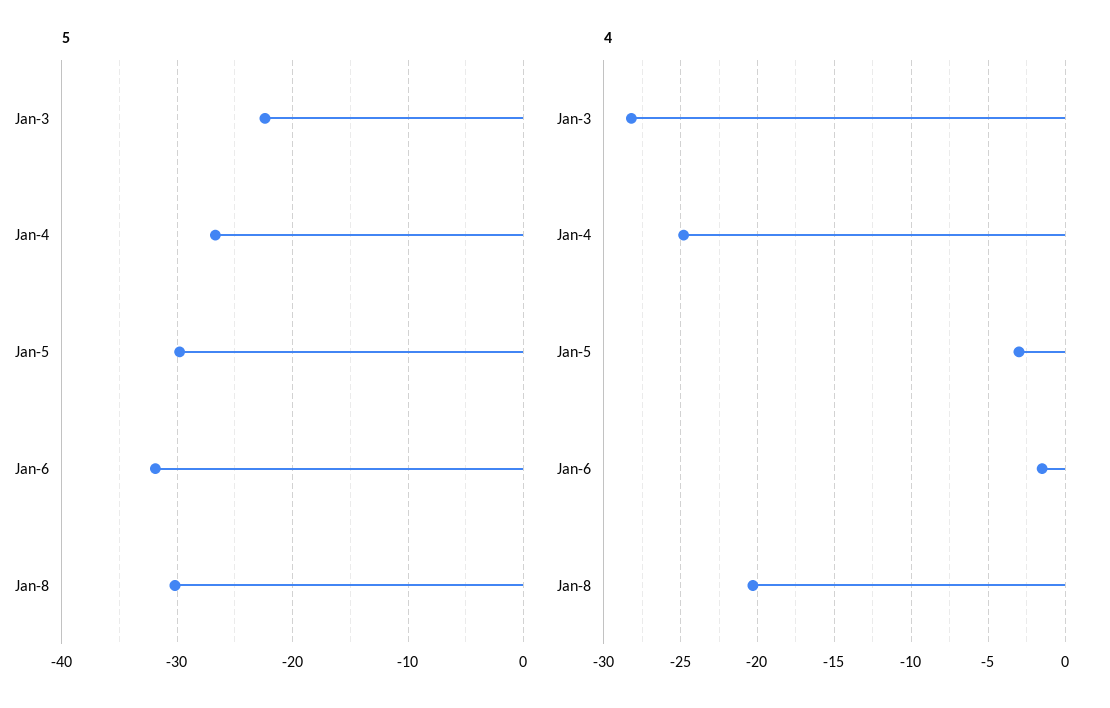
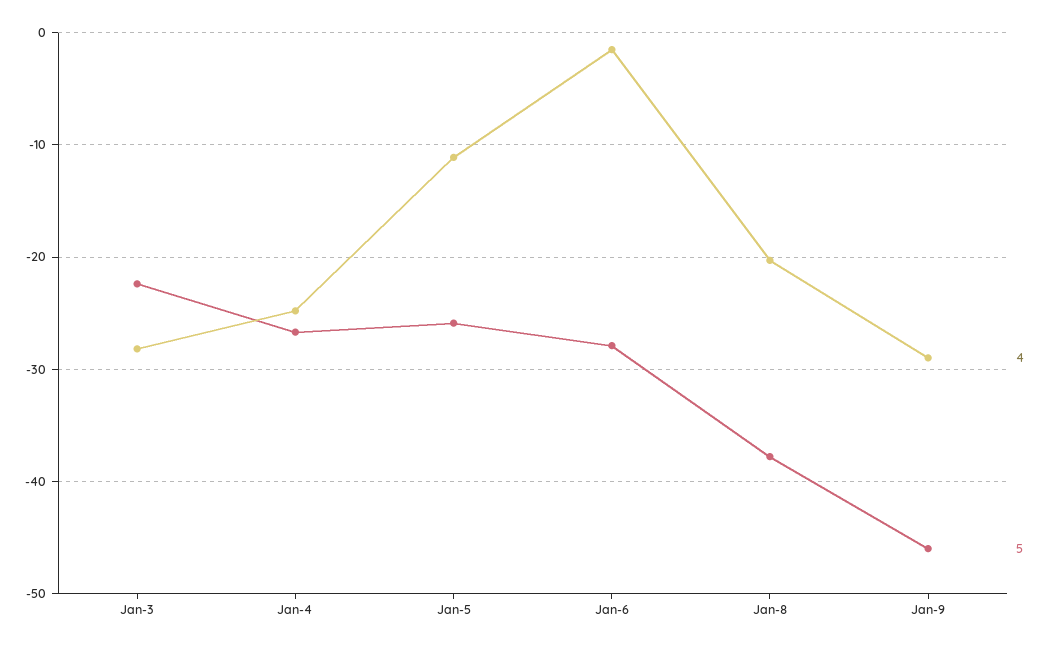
5, Jan-5: -30 -> -26
5, Jan-6: -32 -> -28
5, Jan-8: -30 -> -38
4, Jan-5: -3 -> -11
4, Jan-9: none -> -29
5, Jan-9: none -> -46

